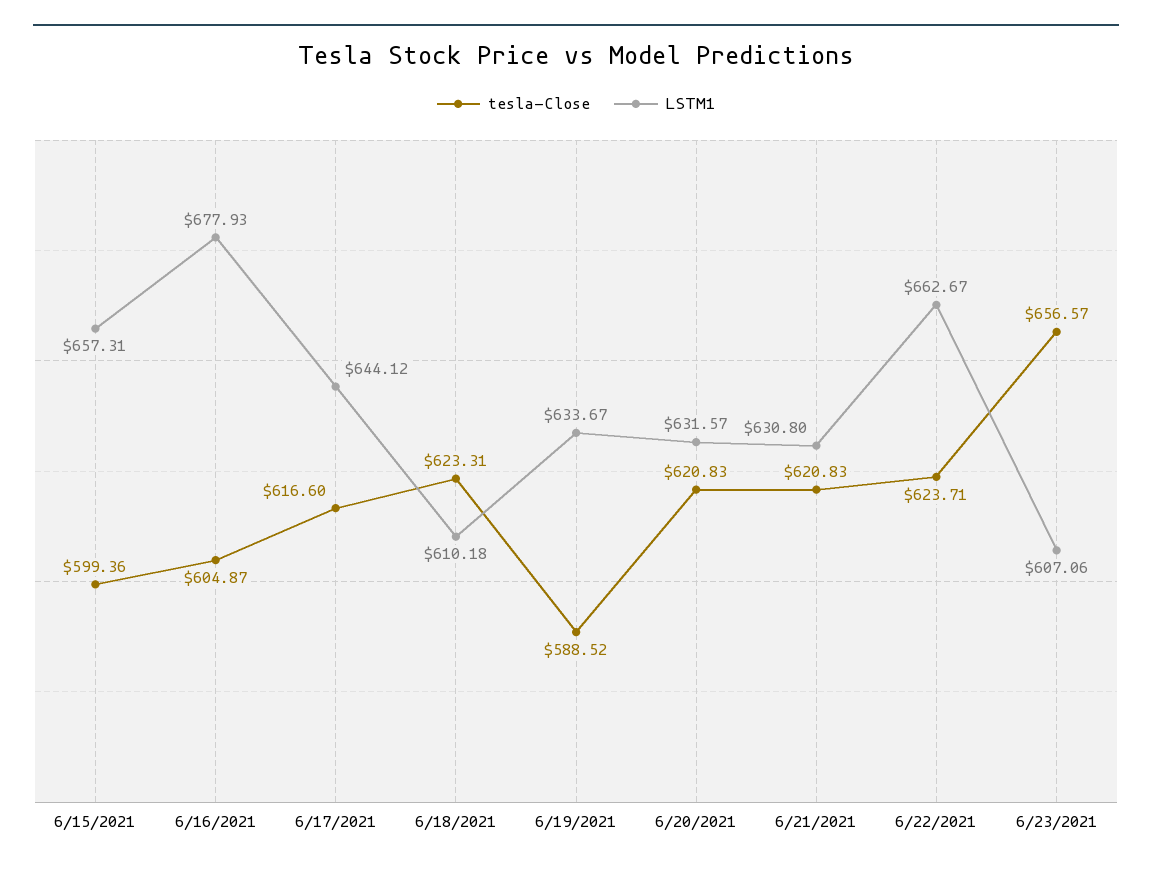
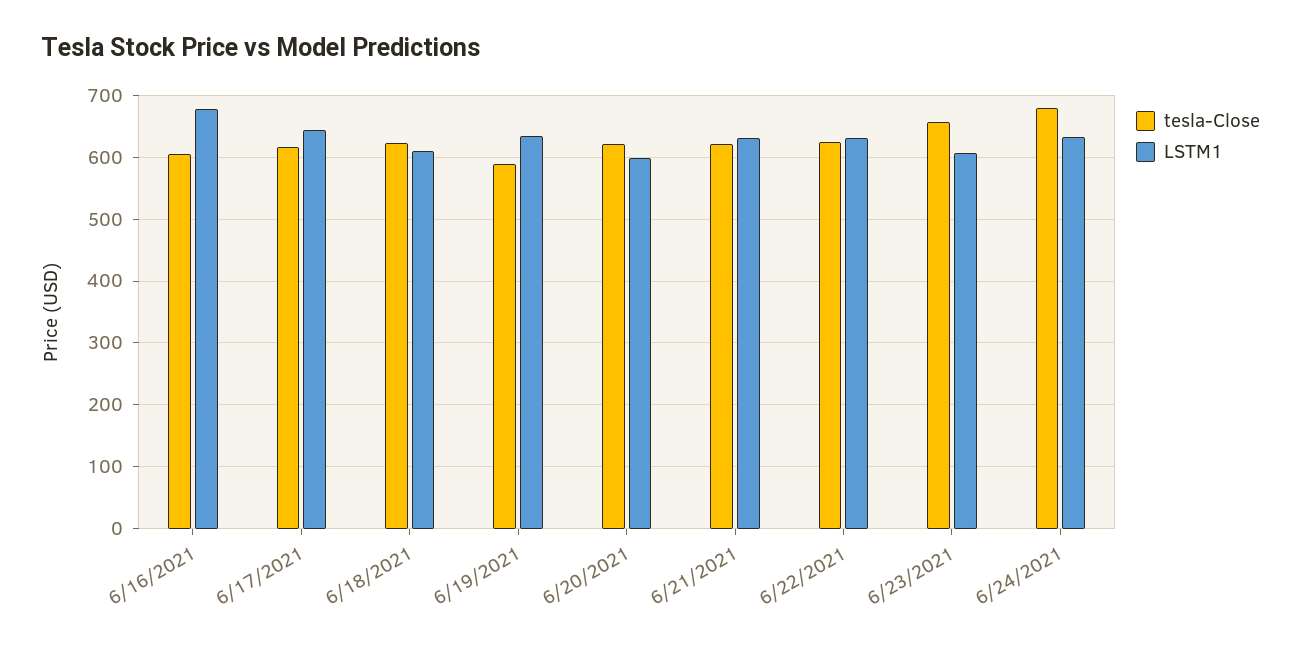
tesla-Close, 6/15/2021: 599.36 -> none
LSTM1, 6/15/2021: 657.31 -> none
LSTM1, 6/20/2021: 631.57 -> 600
LSTM1, 6/22/2021: 662.67 -> 630
tesla-Close, 6/24/2021: none -> 680
LSTM1, 6/24/2021: none -> 630

